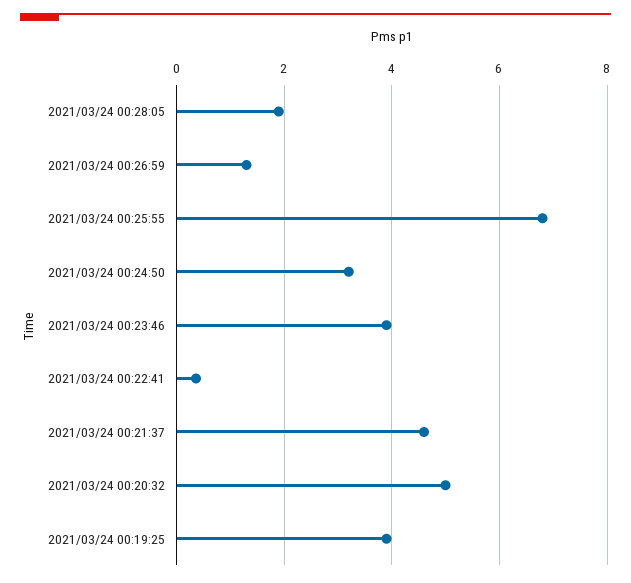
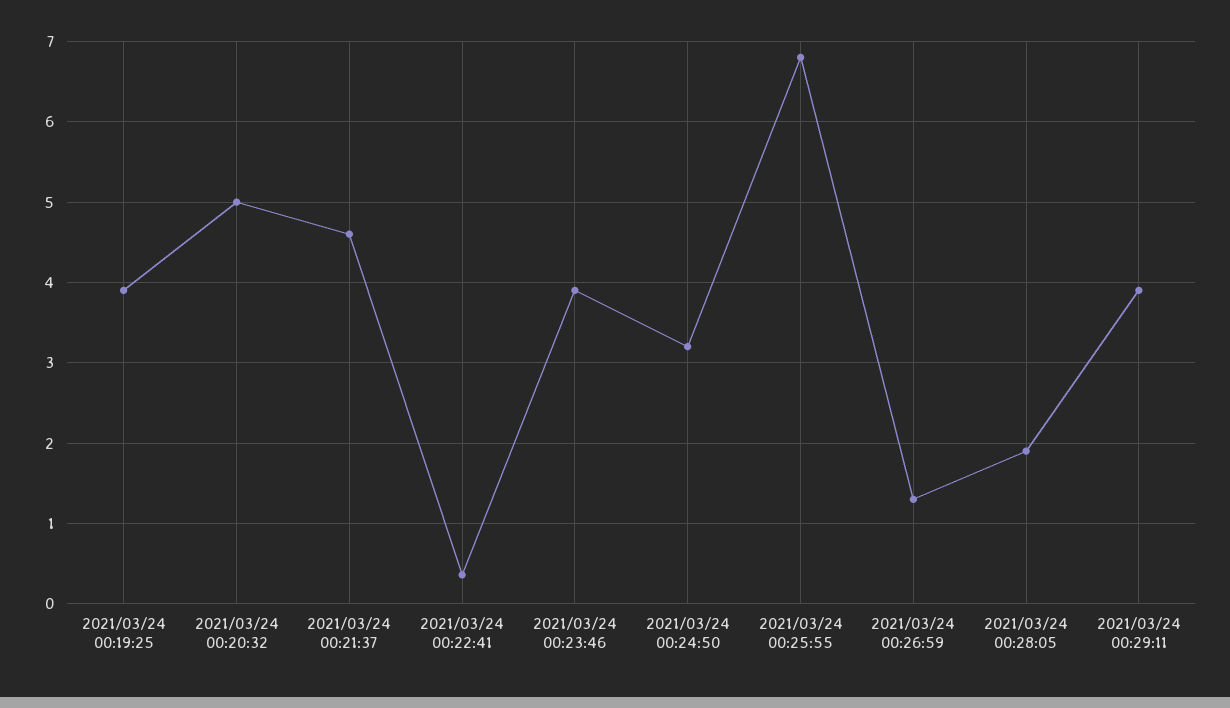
2021/03/24 00:29:11: none -> 3.9

